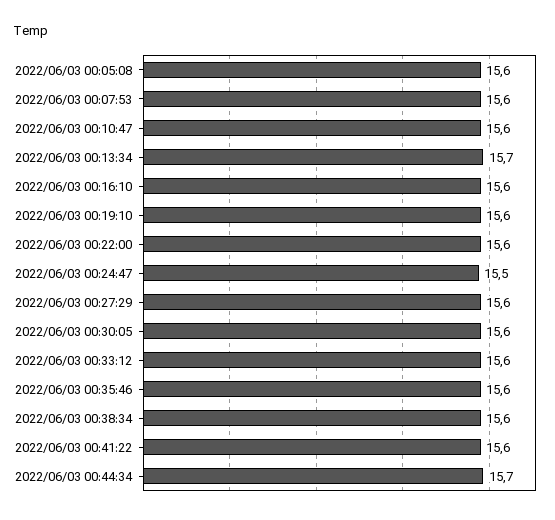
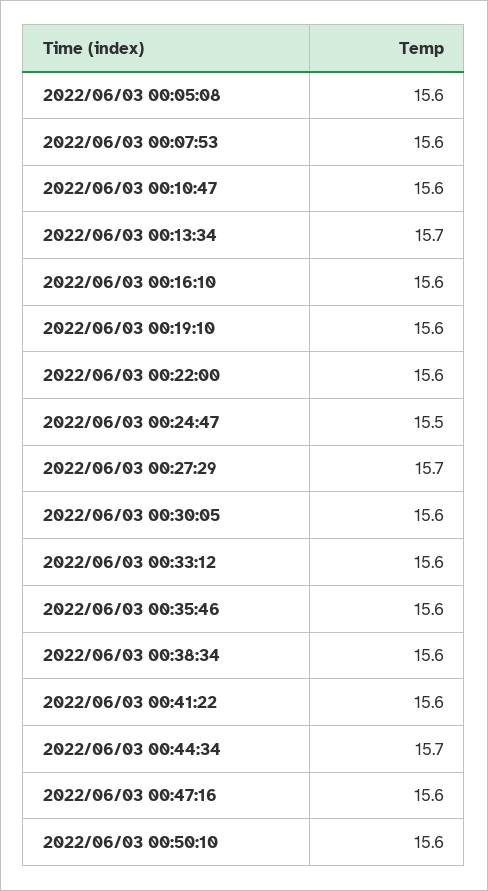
2022/06/03 00:27:29: 15.6 -> 15.7
2022/06/03 00:47:16: none -> 15.6
2022/06/03 00:50:10: none -> 15.6

